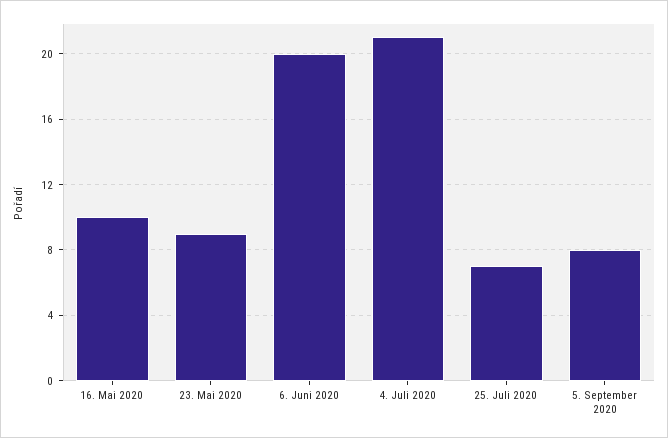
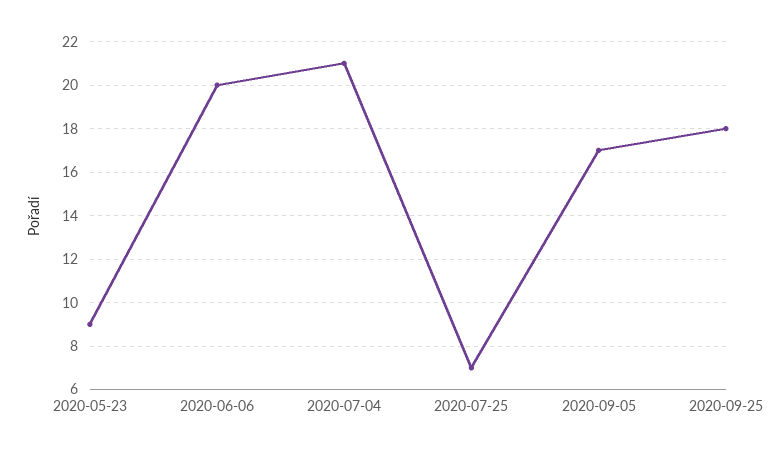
16. Mai 2020: 10 -> none
5. September 2020: 8 -> 17
2020-09-25: none -> 18

